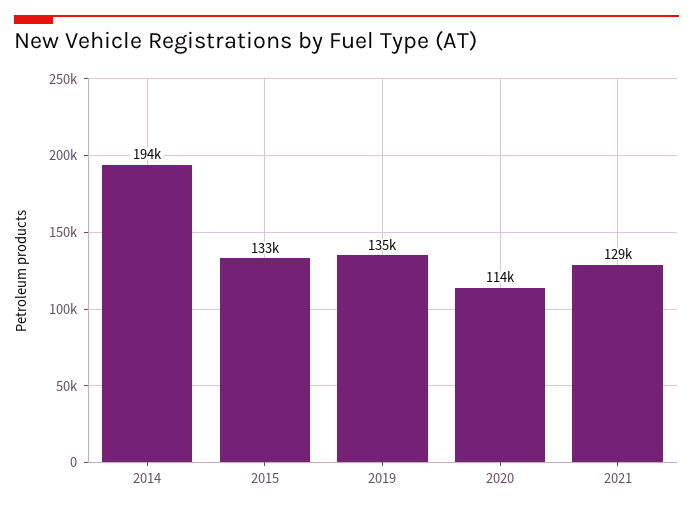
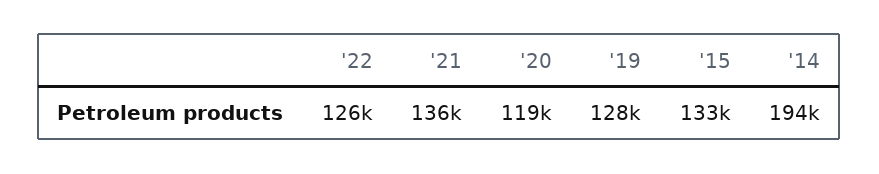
2019: 135000 -> 128000
2020: 114000 -> 119000
2021: 129000 -> 136000
'22: none -> 126000

